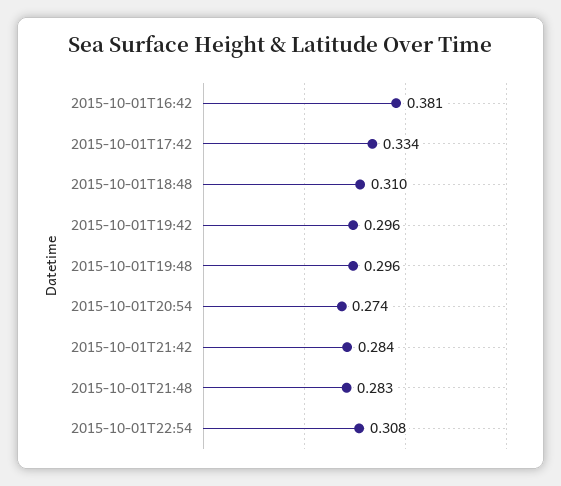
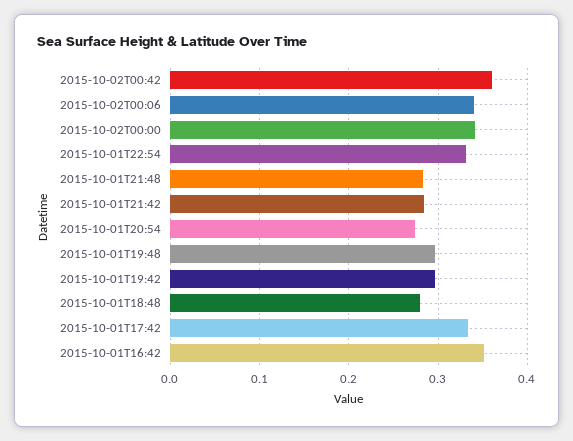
2015-10-01T16:42: 0.381 -> 0.35
2015-10-01T18:48: 0.31 -> 0.28
2015-10-01T22:54: 0.308 -> 0.33
2015-10-02T00:42: none -> 0.36
2015-10-02T00:06: none -> 0.34
2015-10-02T00:00: none -> 0.34

